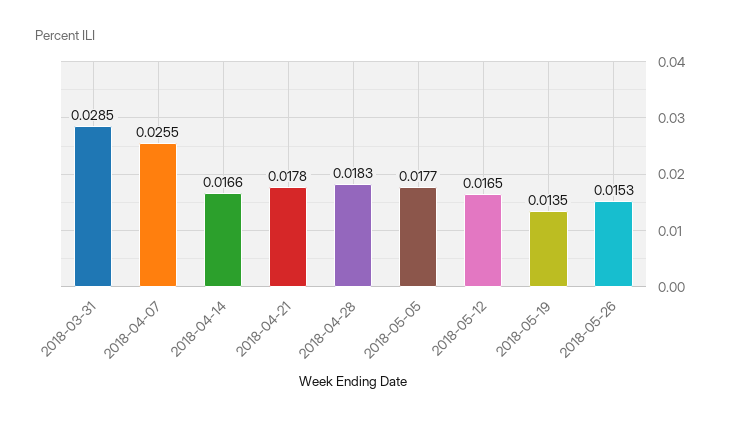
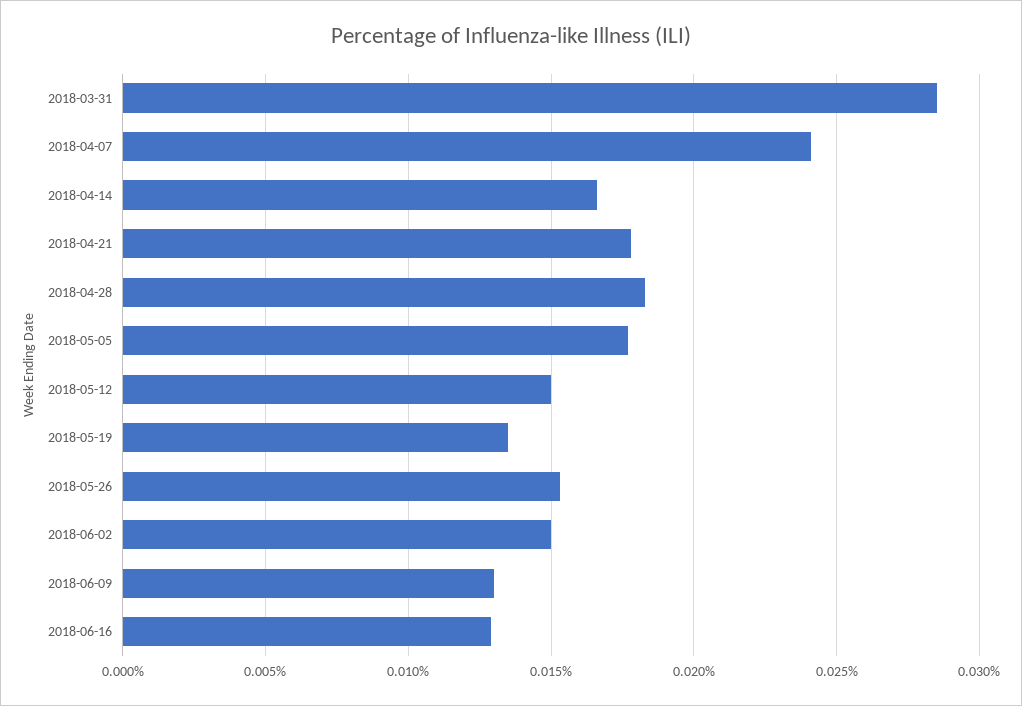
2018-04-07: 0.0255 -> 0.024
2018-05-12: 0.0165 -> 0.015
2018-06-02: none -> 0.015
2018-06-09: none -> 0.013
2018-06-16: none -> 0.013

